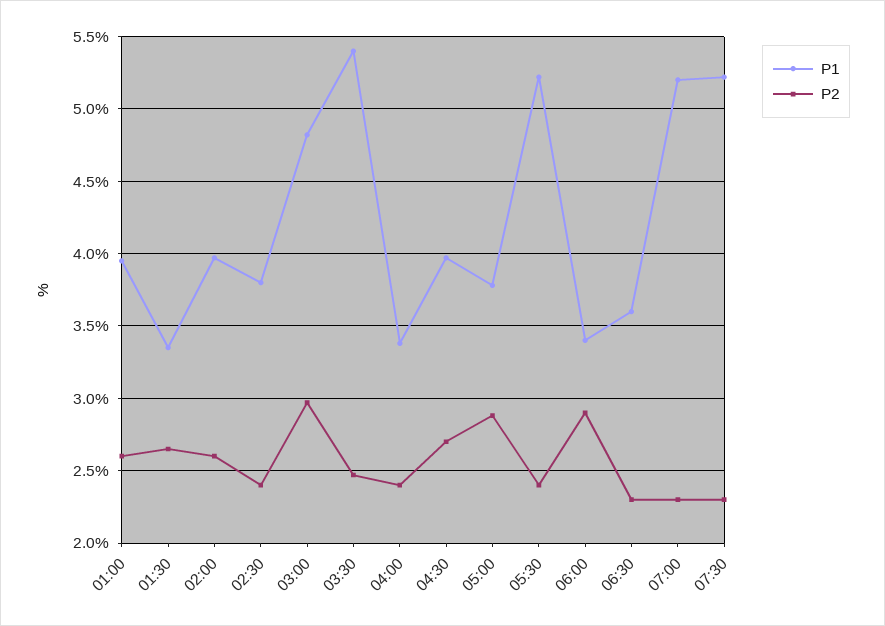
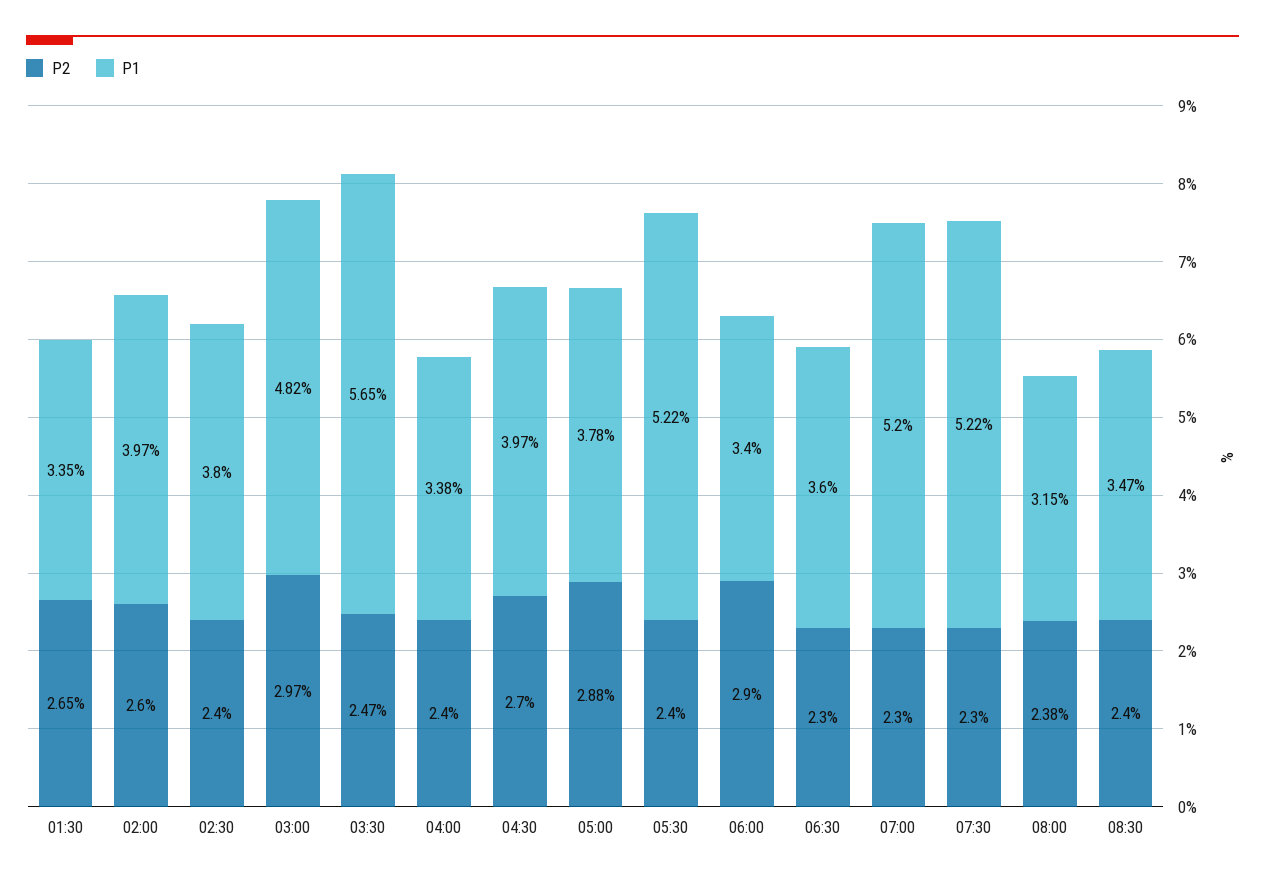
P1, 01:00: 3.95 -> none
P2, 01:00: 2.6 -> none
P1, 03:30: 5.4 -> 5.65
P2, 08:00: none -> 2.38
P1, 08:00: none -> 3.15
P2, 08:30: none -> 2.4
P1, 08:30: none -> 3.47

